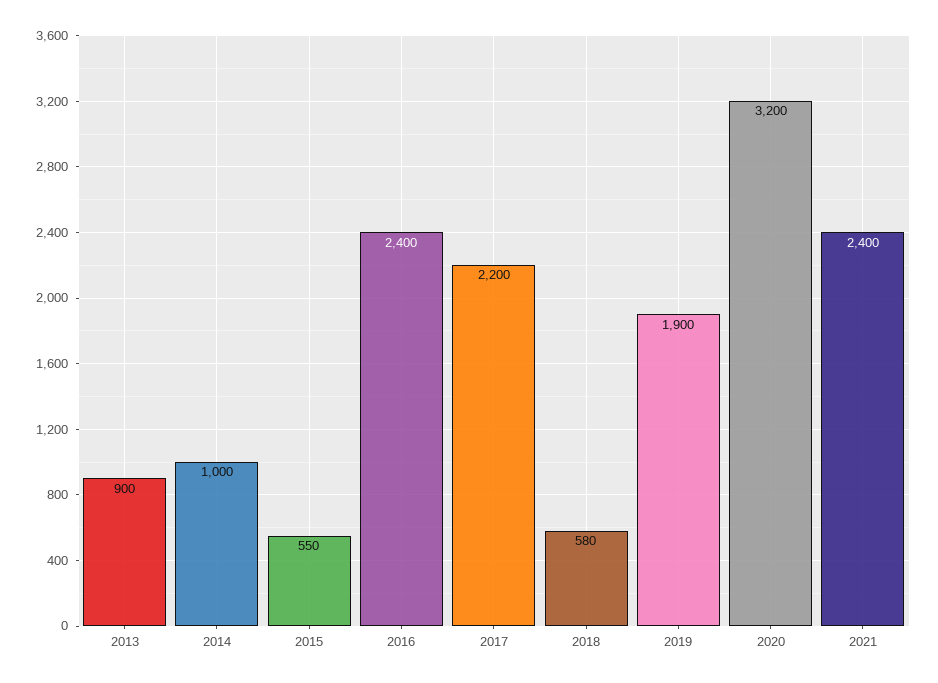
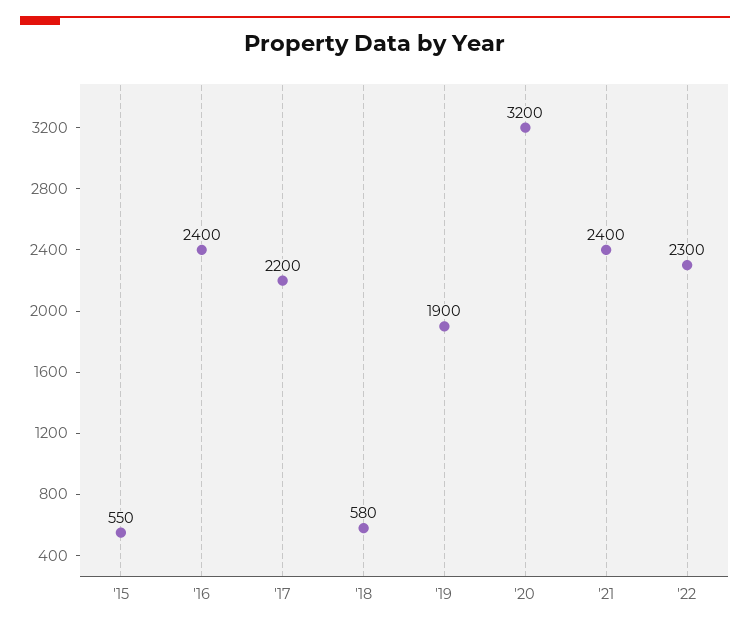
2013: 900 -> none
2014: 1000 -> none
'22: none -> 2300

